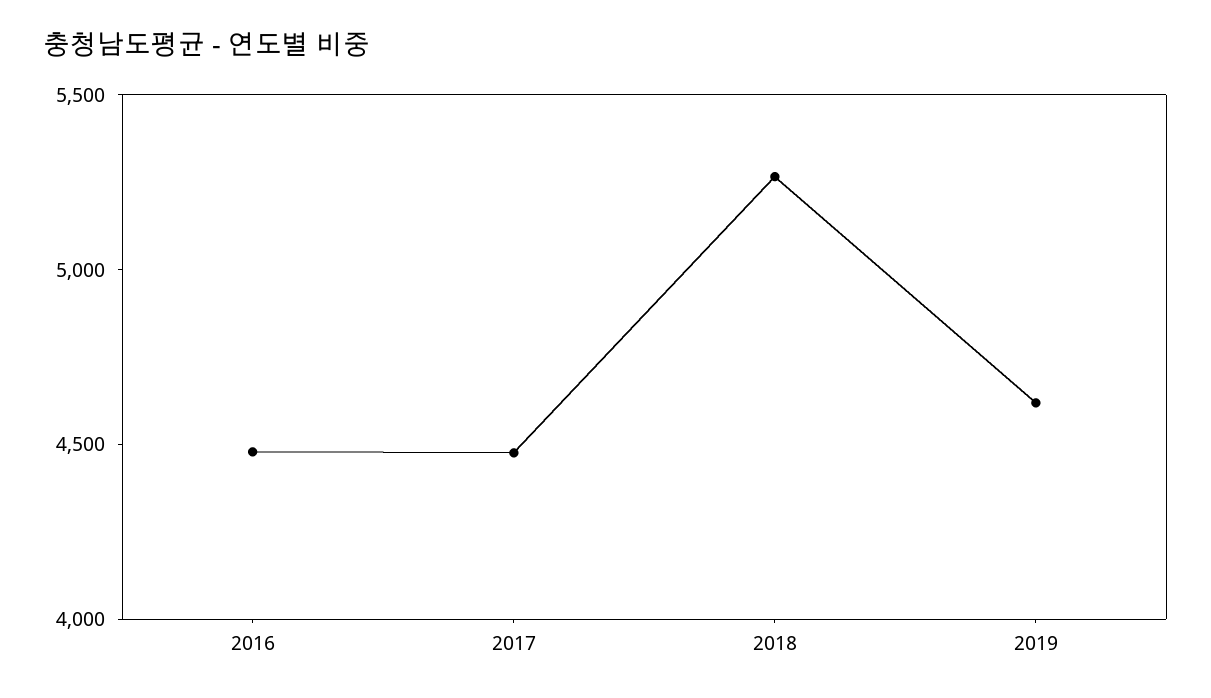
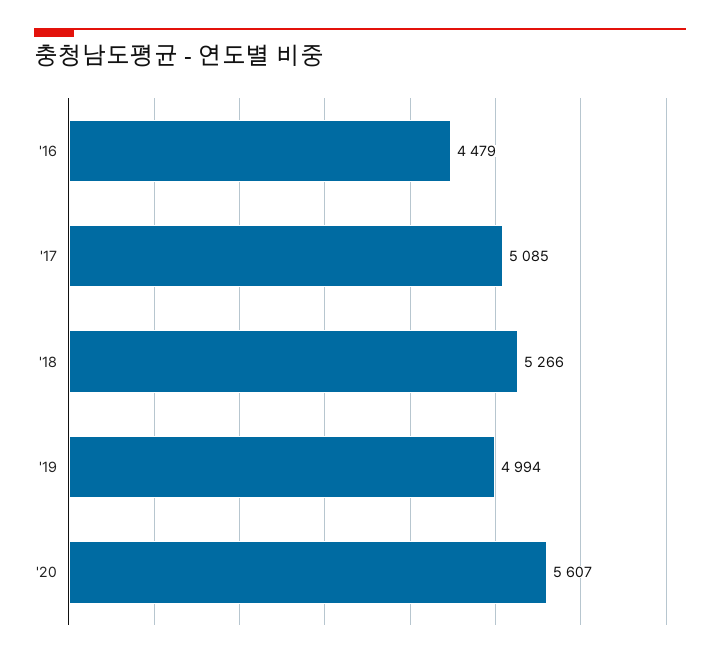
2017: 4500 -> 5085
2019: 4600 -> 4994
'20: none -> 5607

